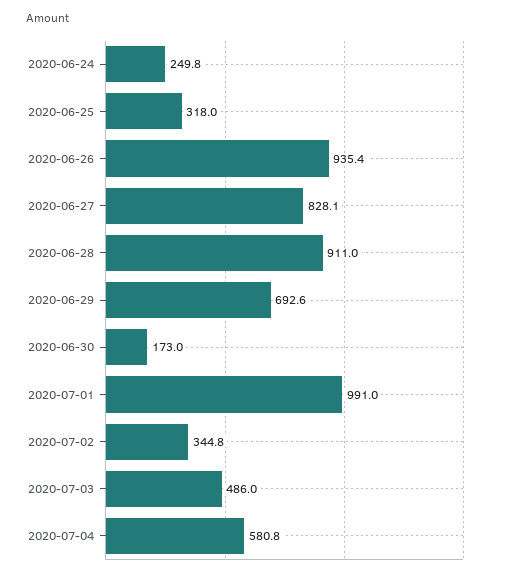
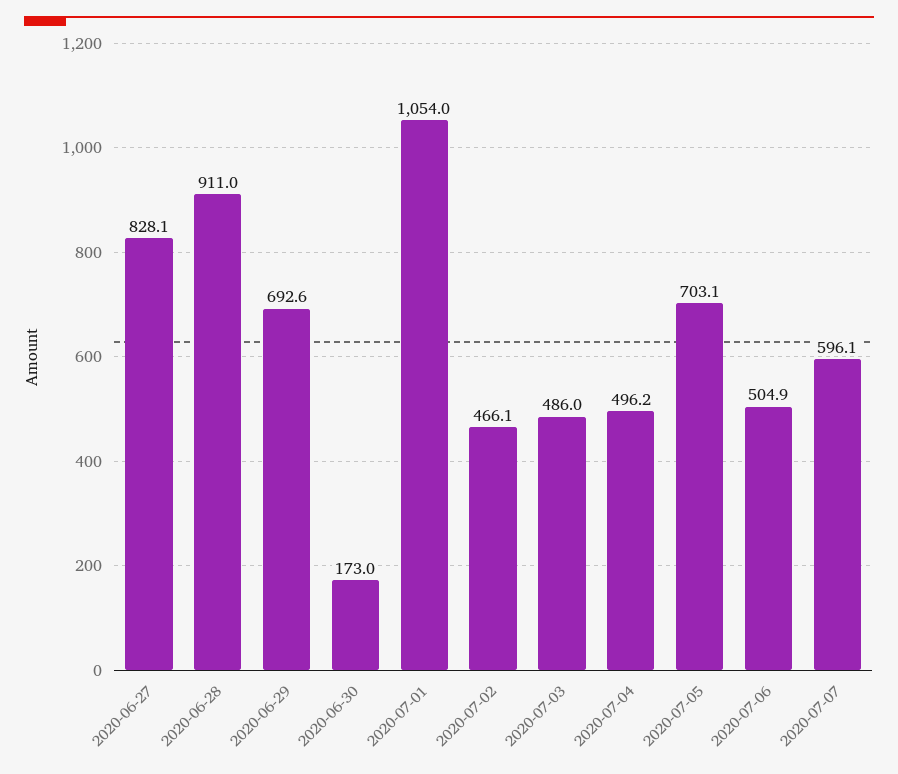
2020-06-24: 249.8 -> none
2020-06-25: 318 -> none
2020-06-26: 935.4 -> none
2020-07-01: 991 -> 1054
2020-07-02: 344.8 -> 466.1
2020-07-04: 580.8 -> 496.2
2020-07-05: none -> 703.1
2020-07-06: none -> 504.9
2020-07-07: none -> 596.1

